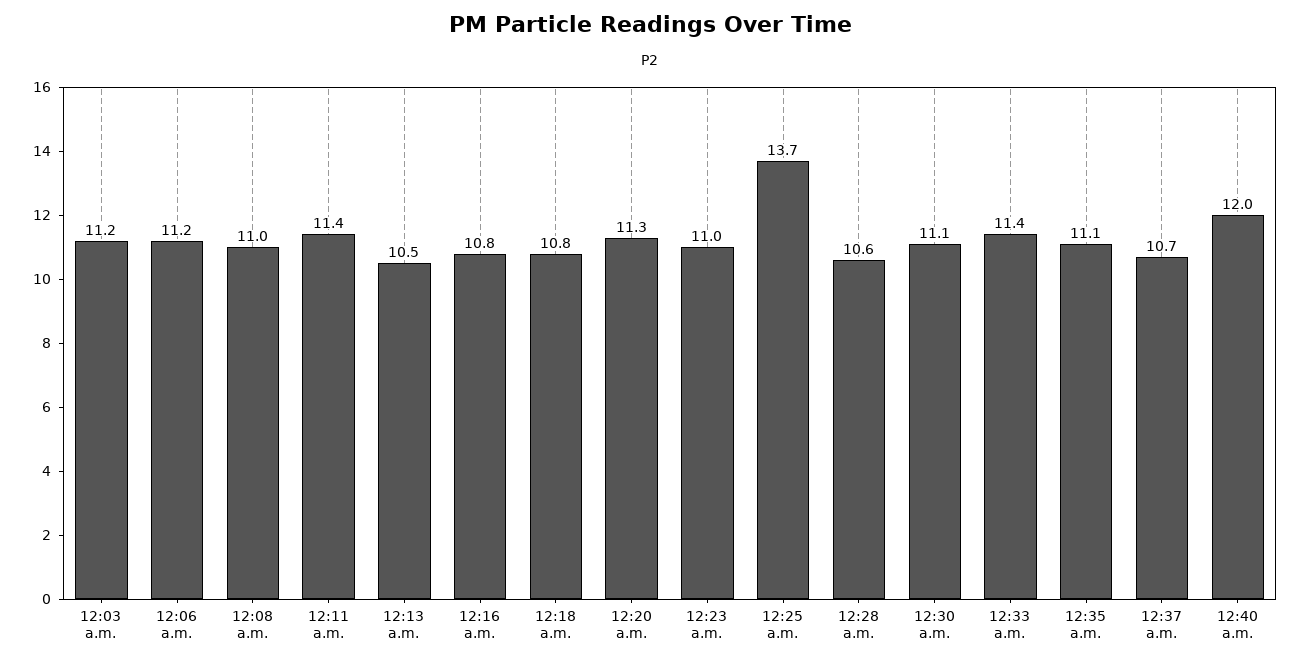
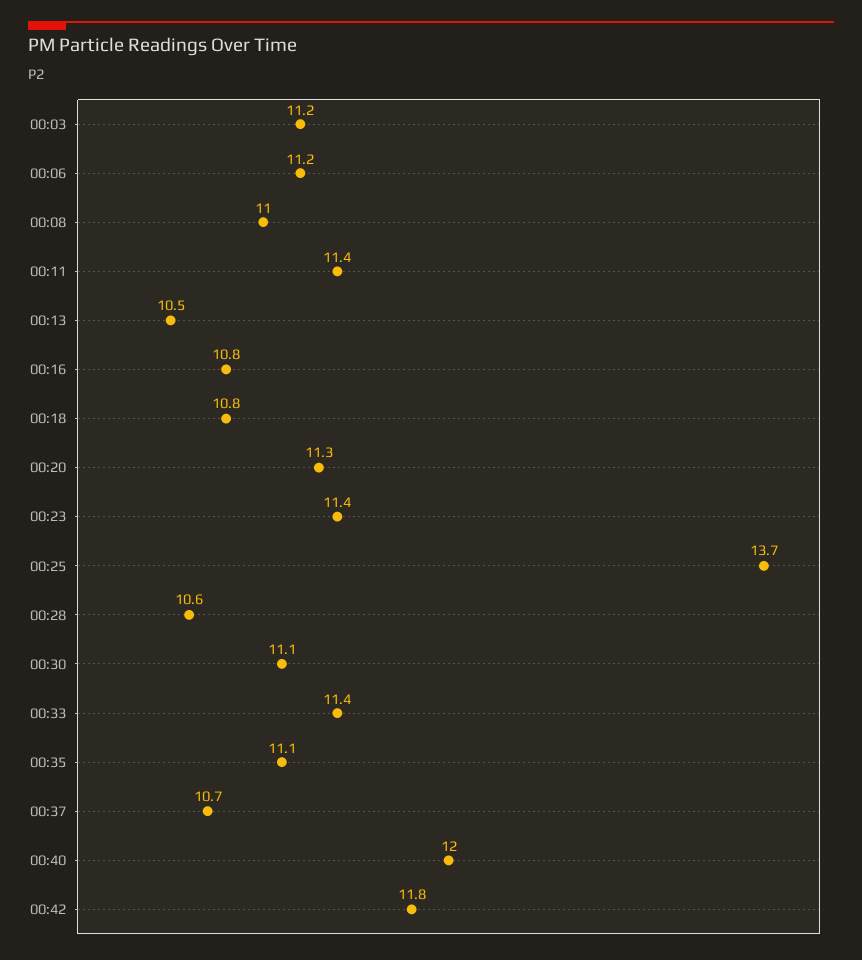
12:23 a.m.: 11 -> 11.4
00:42: none -> 11.8

